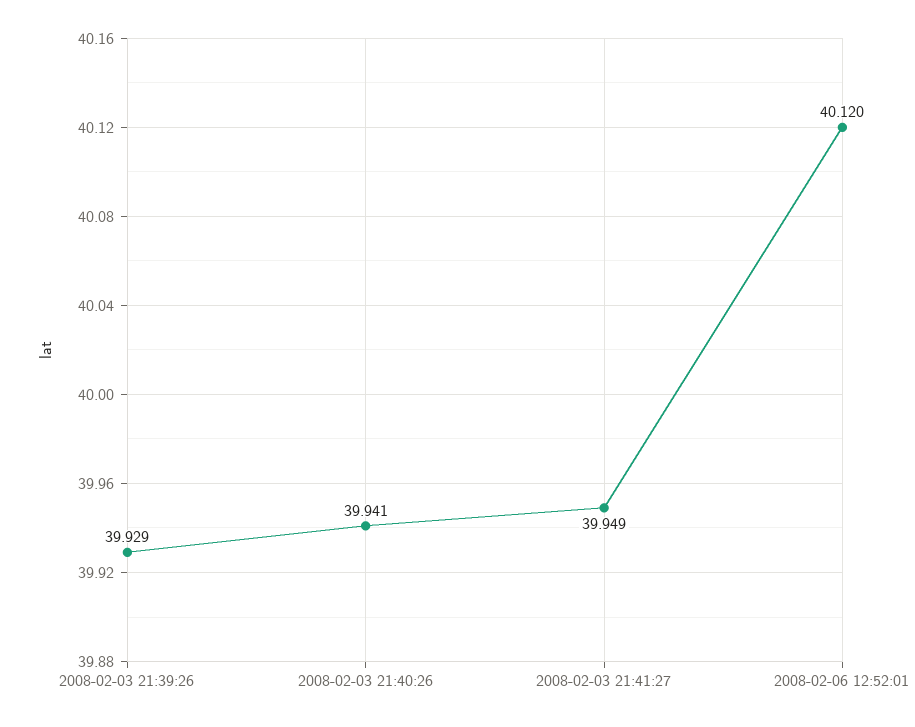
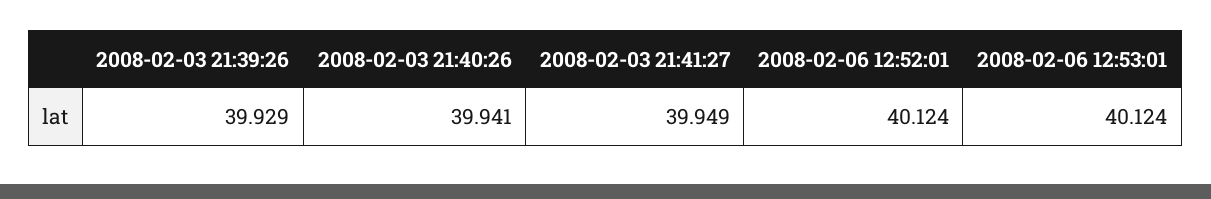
2008-02-06 12:52:01: 40.12 -> 40.124
2008-02-06 12:53:01: none -> 40.124

